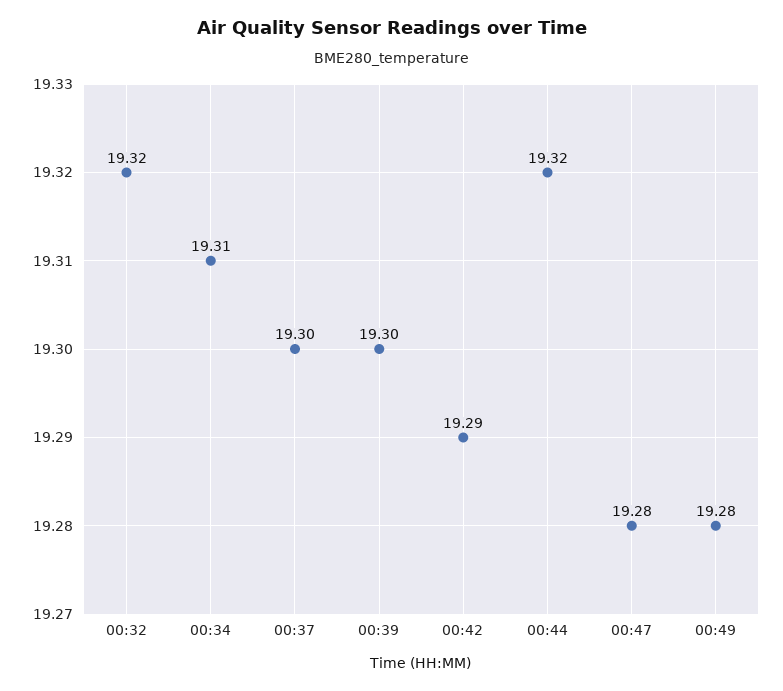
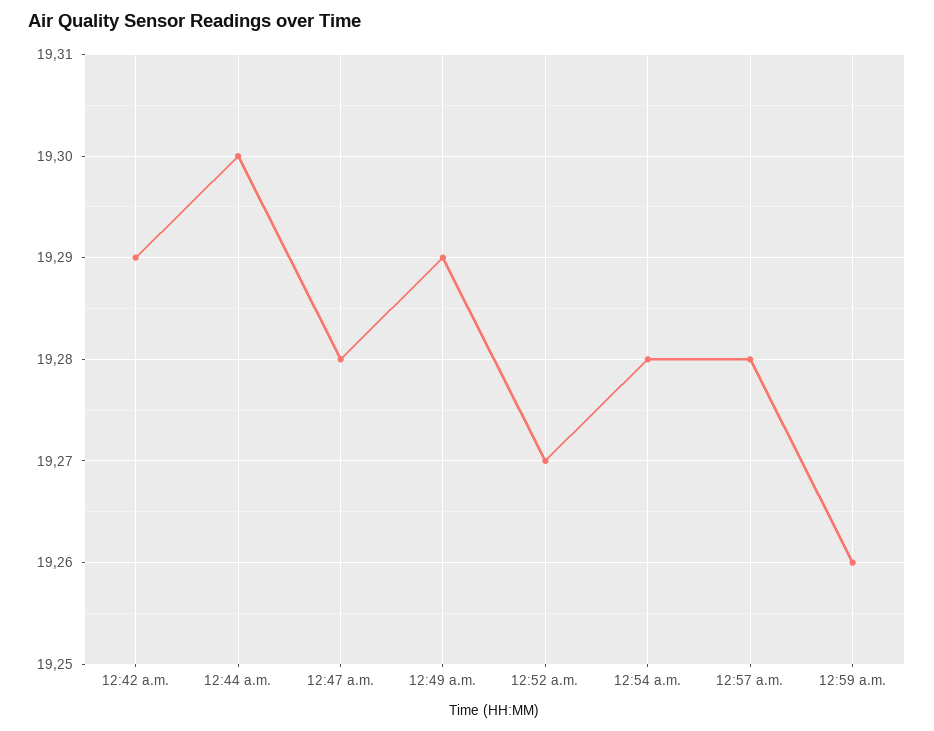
00:32: 19.32 -> none
00:34: 19.31 -> none
00:37: 19.3 -> none
00:39: 19.3 -> none
00:44: 19.32 -> 19.3
00:49: 19.28 -> 19.29
12:52 a.m.: none -> 19.27
12:54 a.m.: none -> 19.28
12:57 a.m.: none -> 19.28
12:59 a.m.: none -> 19.26

